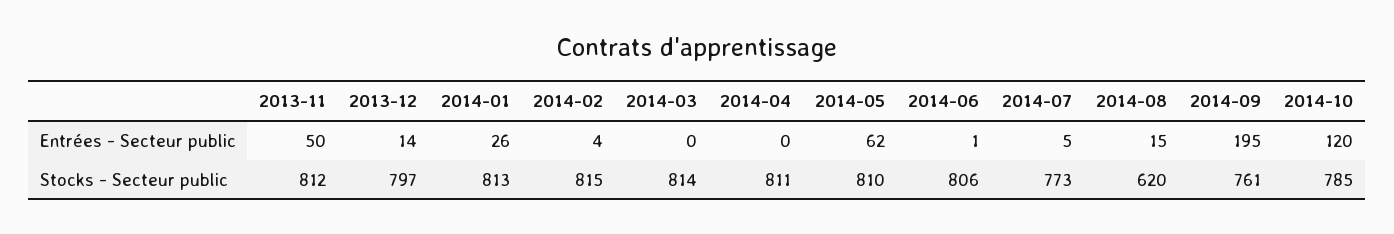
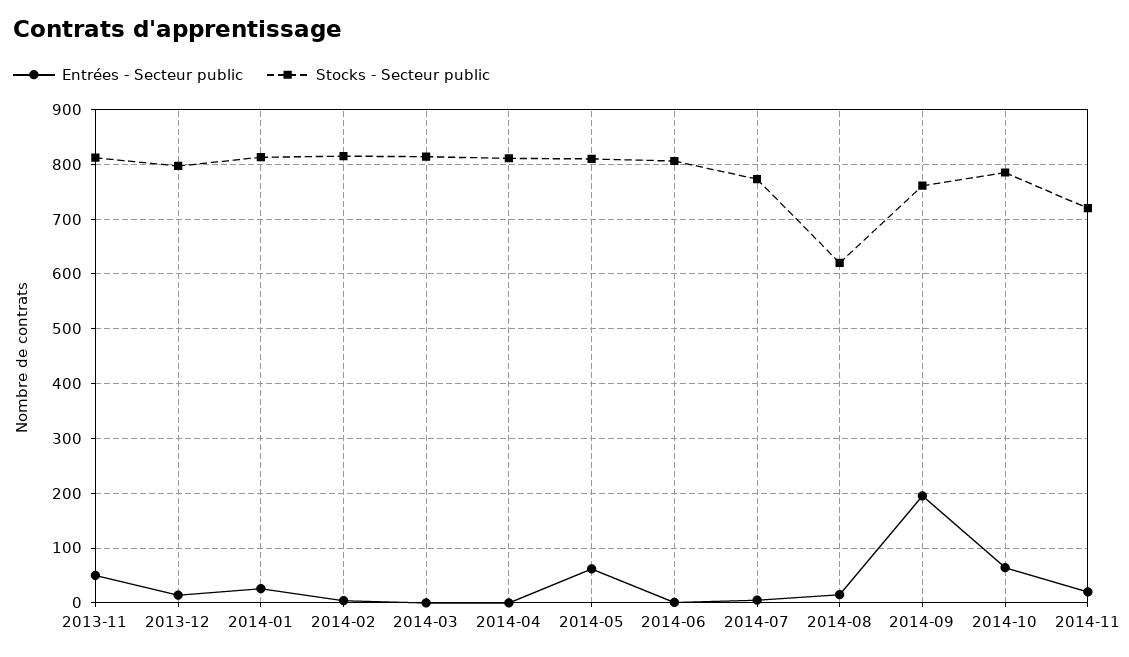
Entrées - Secteur public, 2014-10: 120 -> 60
Entrées - Secteur public, 2014-11: none -> 20
Stocks - Secteur public, 2014-11: none -> 720

